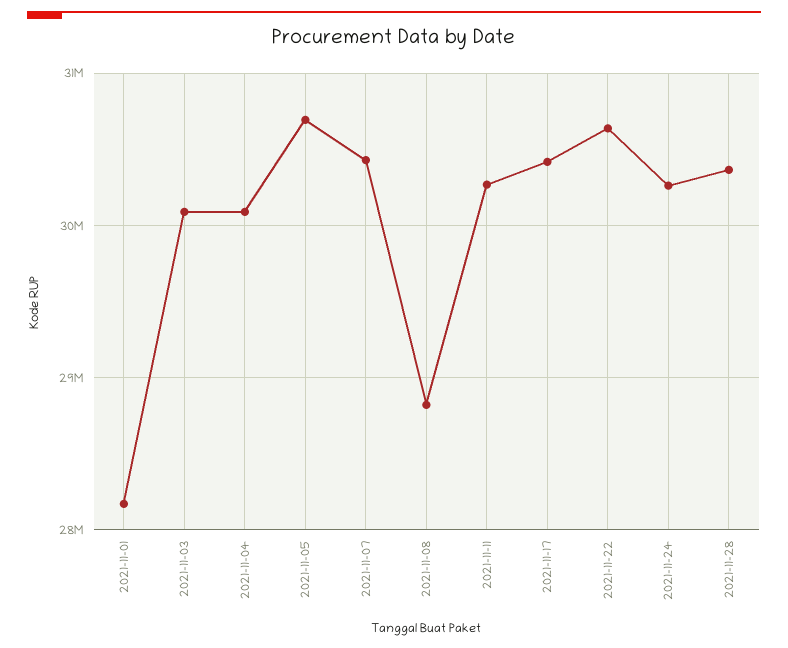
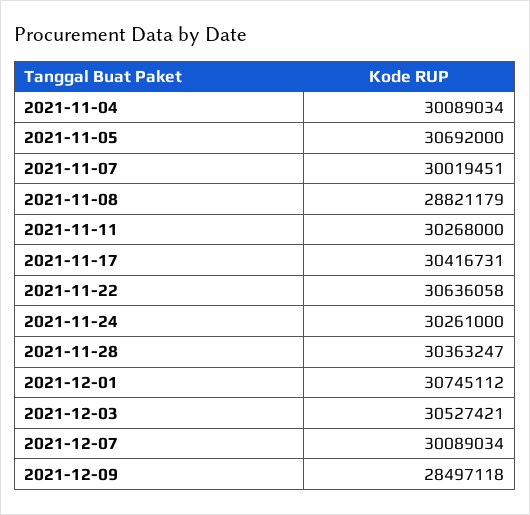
2021-11-01: 28200000 -> none
2021-11-03: 30100000 -> none
2021-11-07: 30400000 -> 30019451
2021-12-01: none -> 30745112
2021-12-03: none -> 30527421
2021-12-07: none -> 30089034
2021-12-09: none -> 28497118

